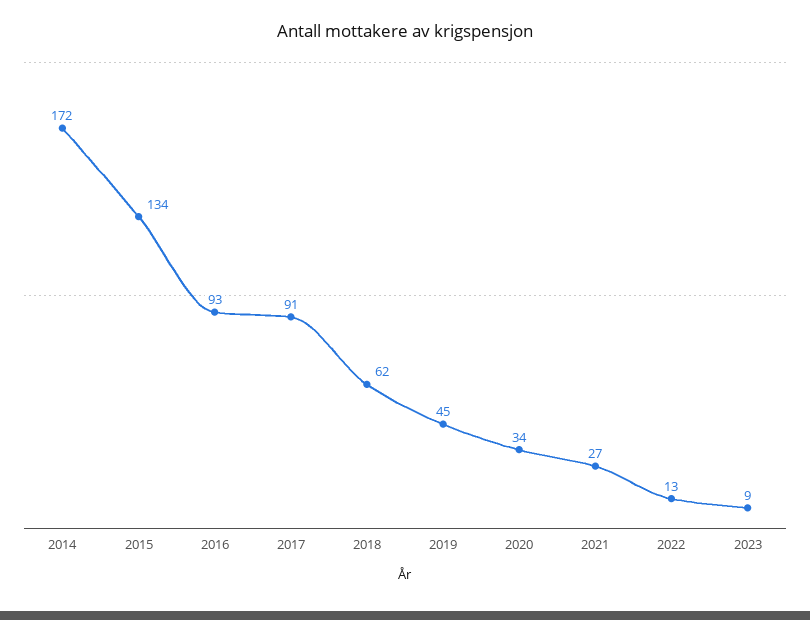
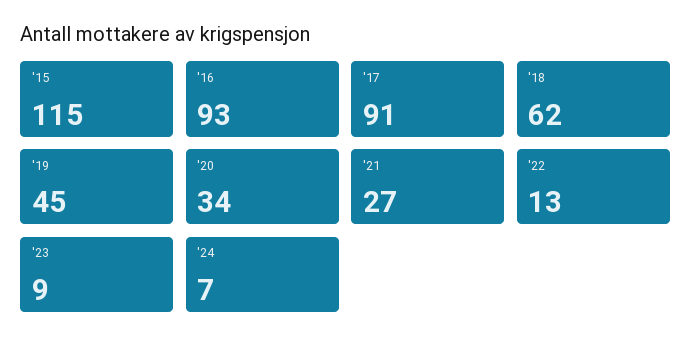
2014: 172 -> none
2015: 134 -> 115
'24: none -> 7

